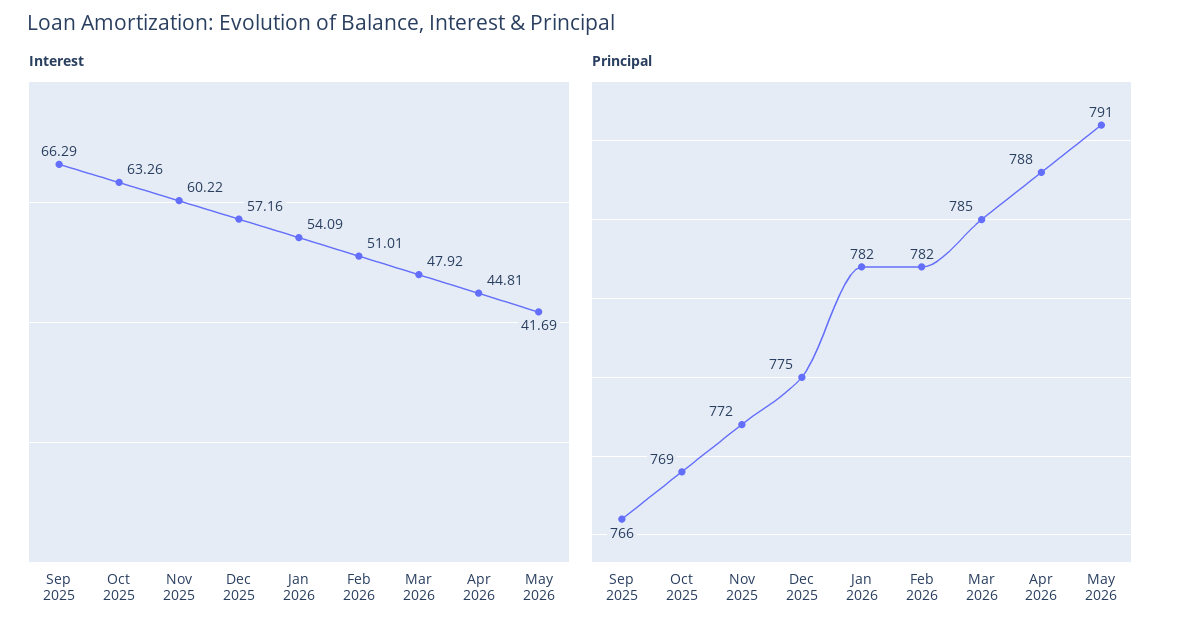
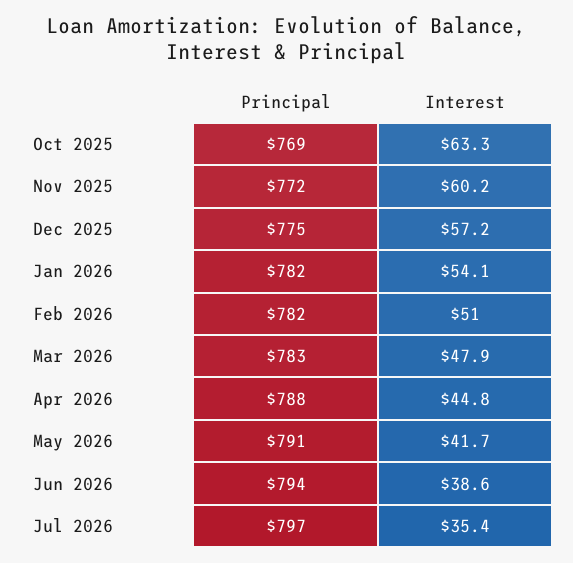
Interest, Sep 2025: 66.29 -> none
Principal, Sep 2025: 766 -> none
Principal, Mar 2026: 785 -> 783
Principal, Jun 2026: none -> 794
Interest, Jun 2026: none -> 38.6
Principal, Jul 2026: none -> 797
Interest, Jul 2026: none -> 35.4

